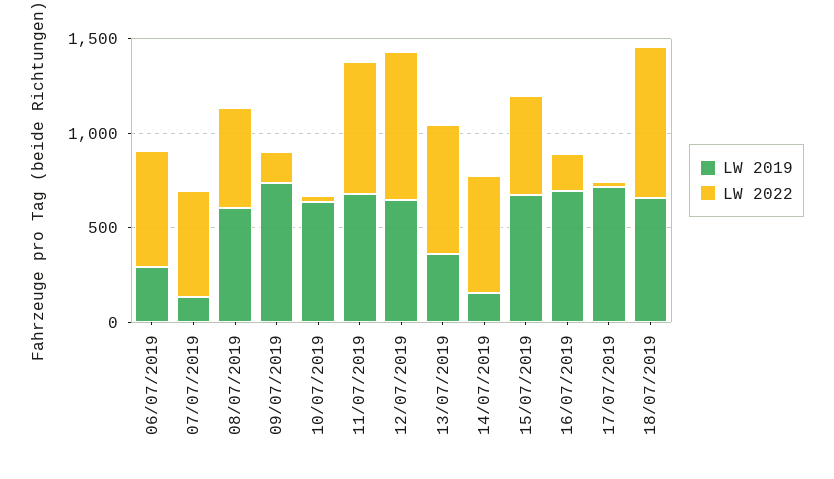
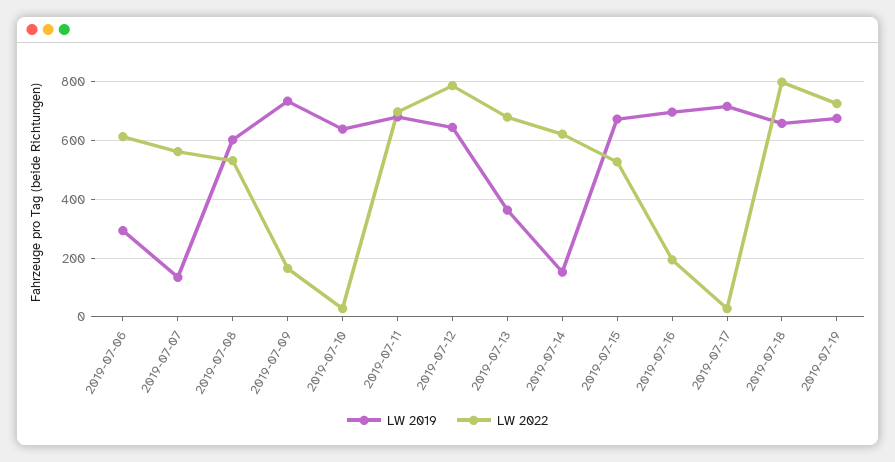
LW 2019, 2019-07-19: none -> 675
LW 2022, 2019-07-19: none -> 725

